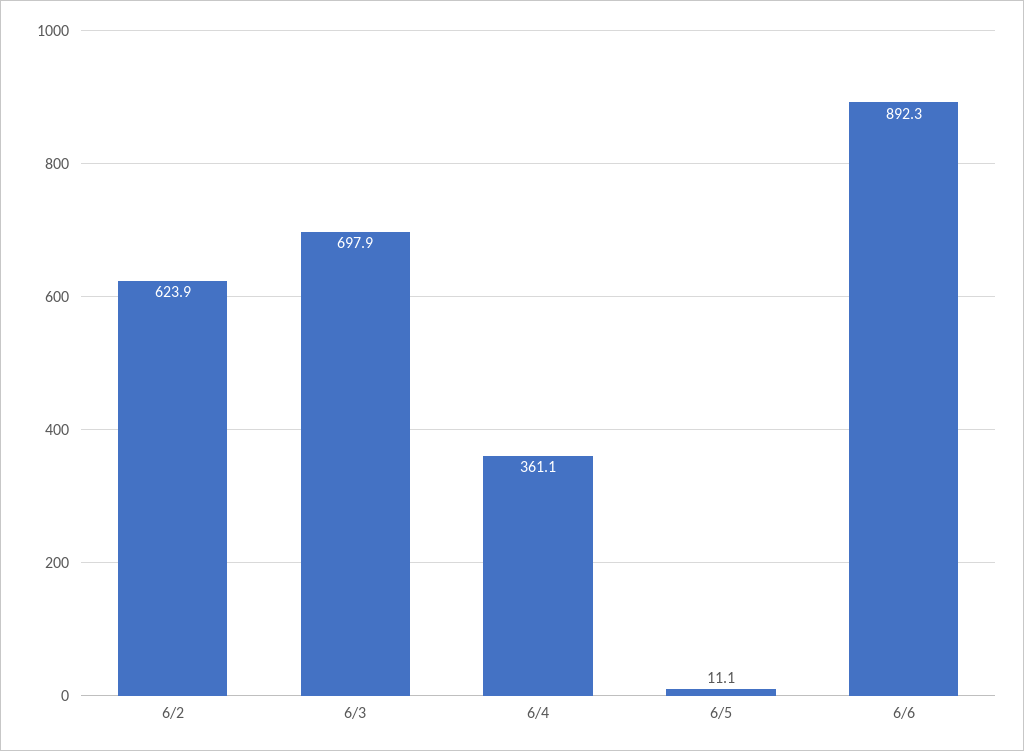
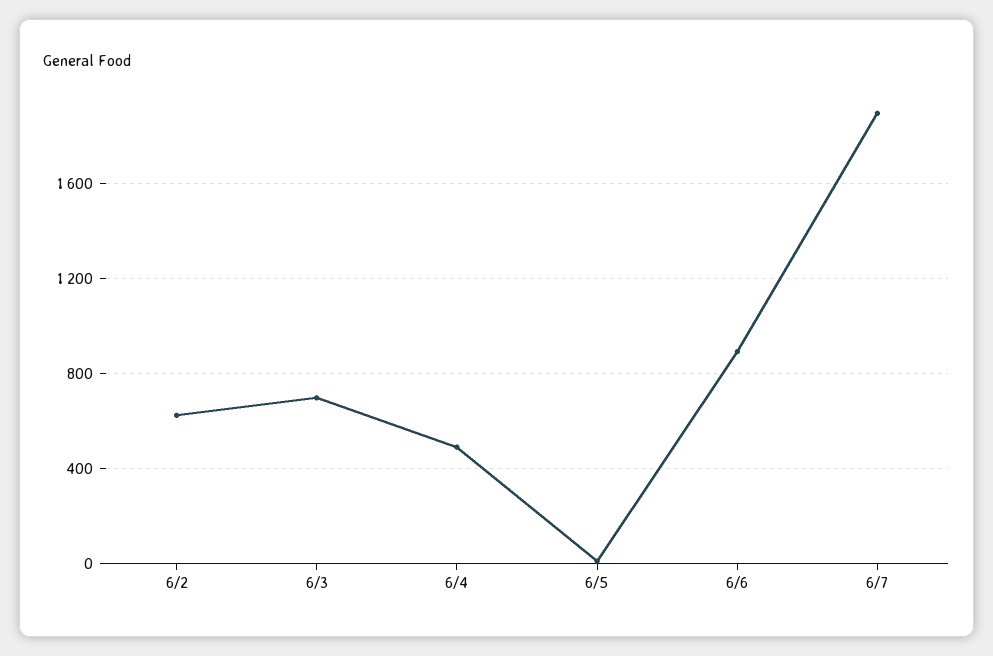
6/4: 361.1 -> 500
6/7: none -> 1900

